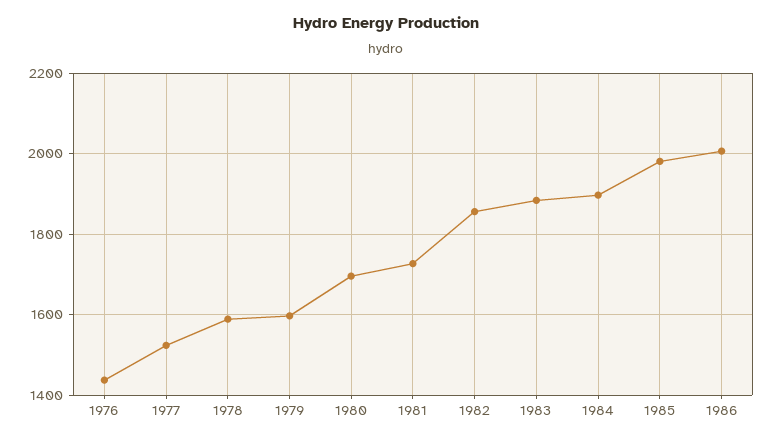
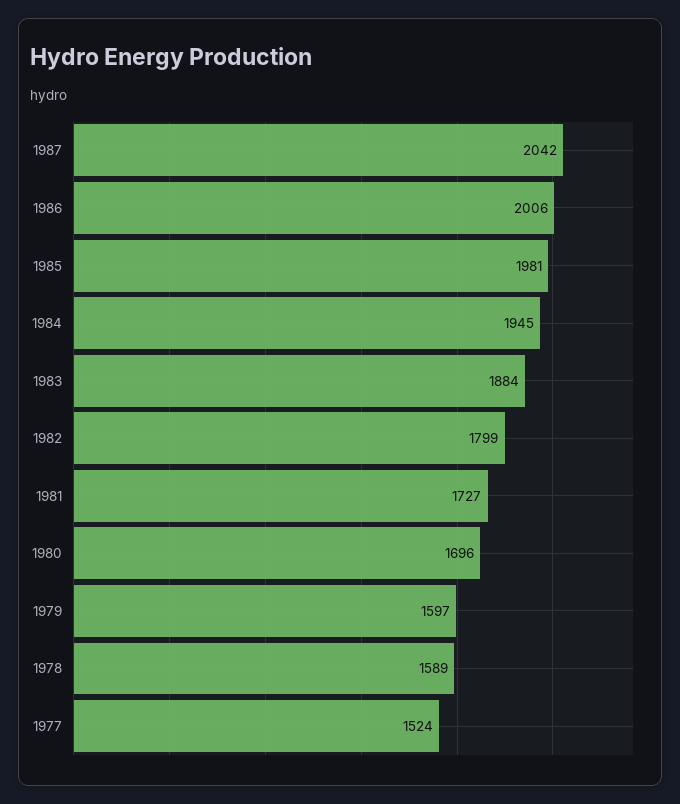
1976: 1440 -> none
1982: 1860 -> 1799
1984: 1900 -> 1945
1987: none -> 2042

